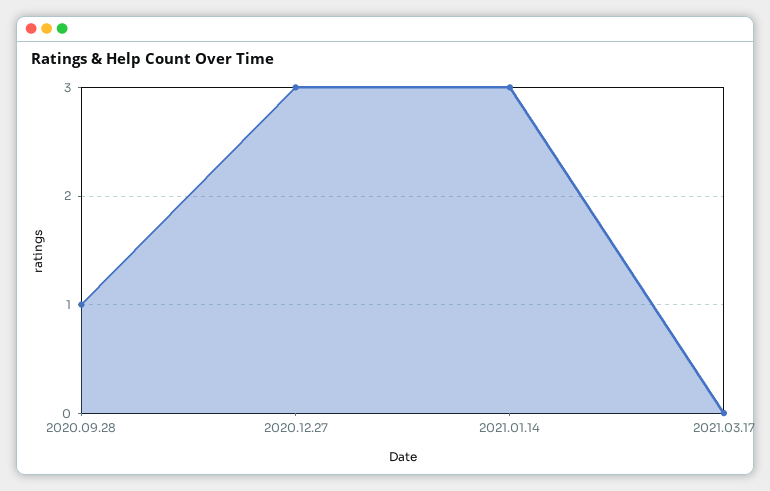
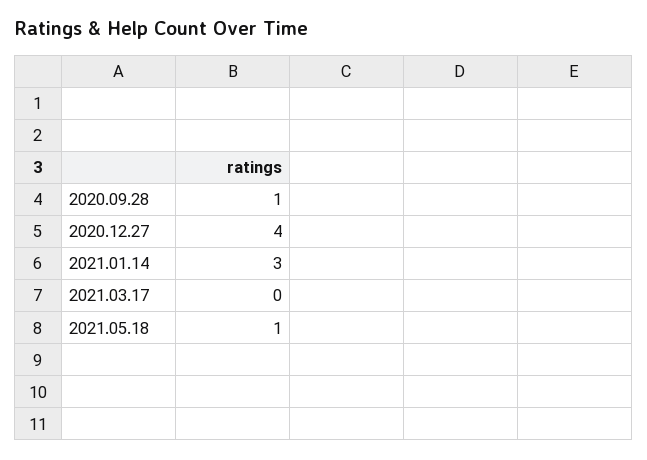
2020.12.27: 3 -> 4
2021.05.18: none -> 1

